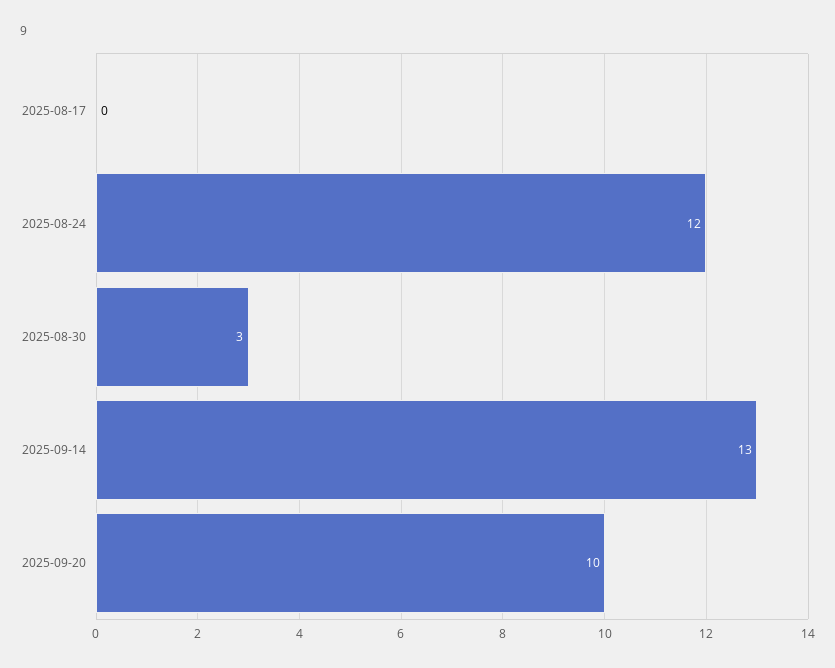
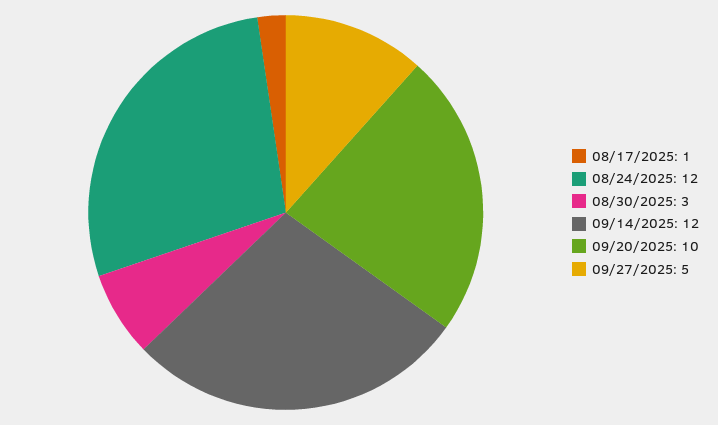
2025-08-17: 0 -> 1
2025-09-14: 13 -> 12
09/27/2025: none -> 5

